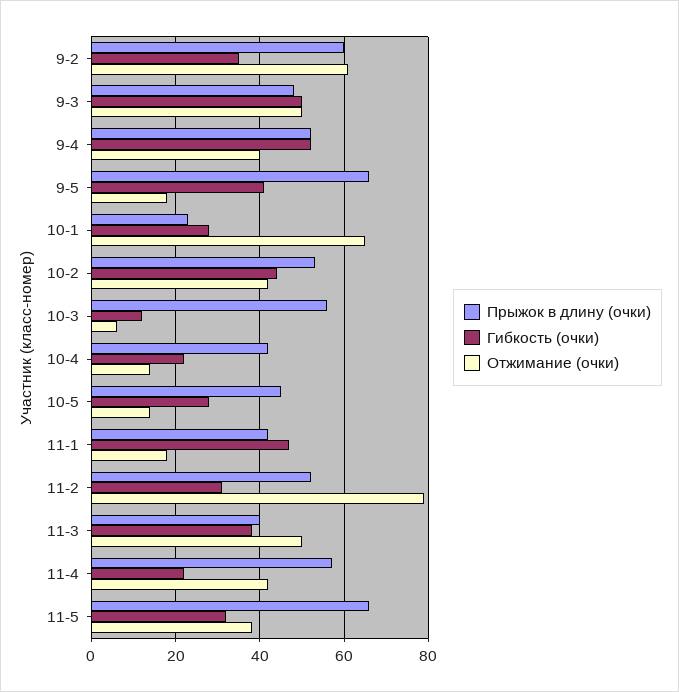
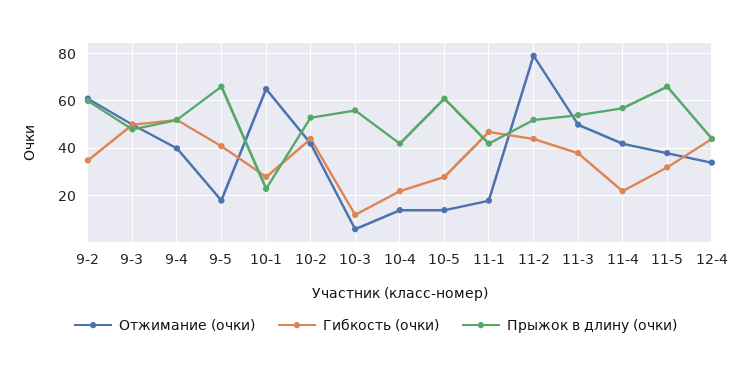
Прыжок в длину (очки), 10-5: 45 -> 60
Гибкость (очки), 11-2: 30 -> 45
Прыжок в длину (очки), 11-3: 40 -> 55
Отжимание (очки), 12-4: none -> 35
Гибкость (очки), 12-4: none -> 45
Прыжок в длину (очки), 12-4: none -> 45

